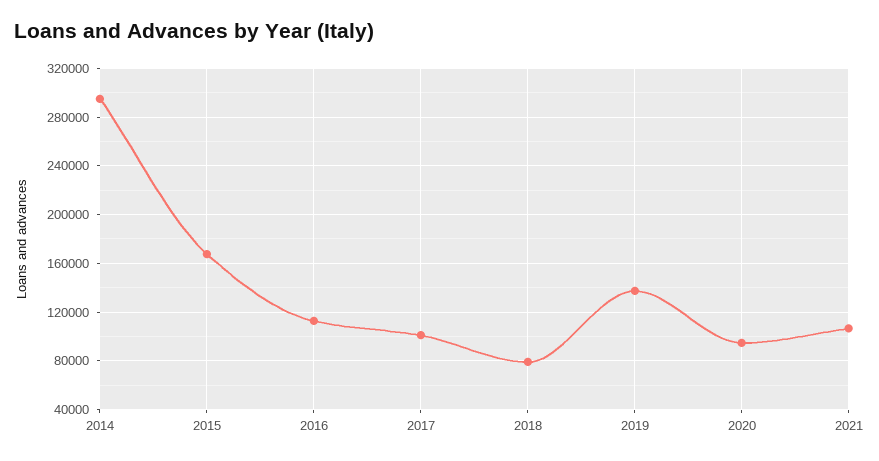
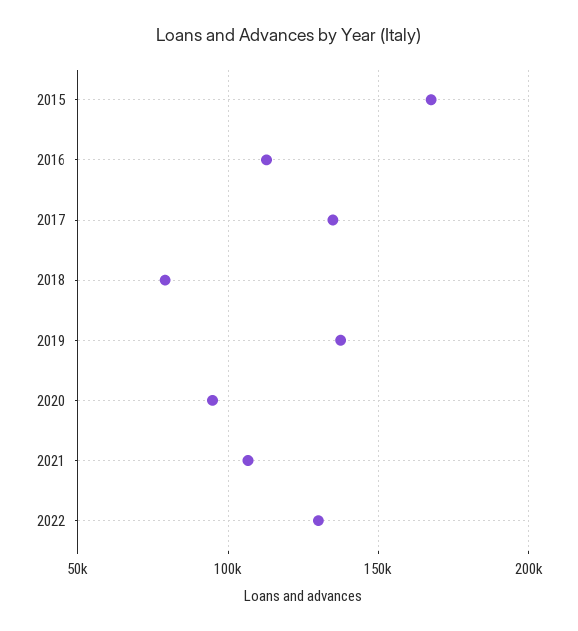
2014: 295000 -> none
2017: 100000 -> 135000
2022: none -> 130000

